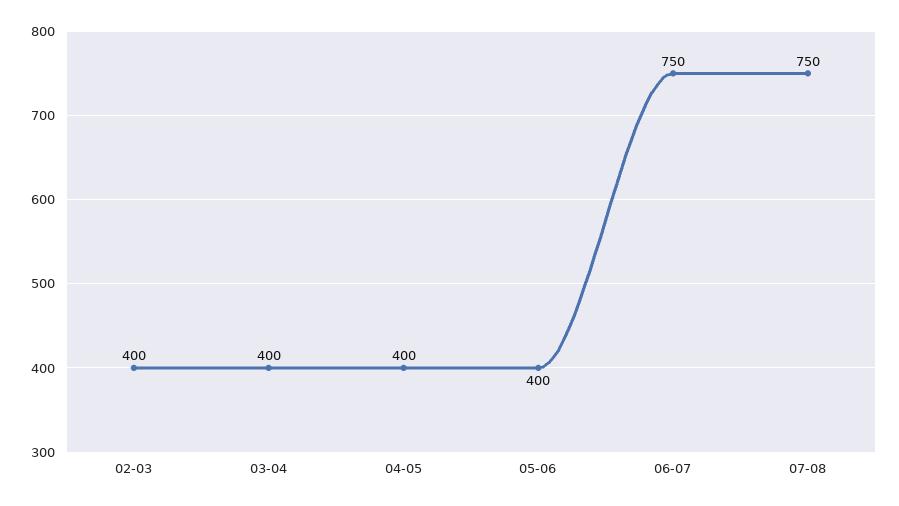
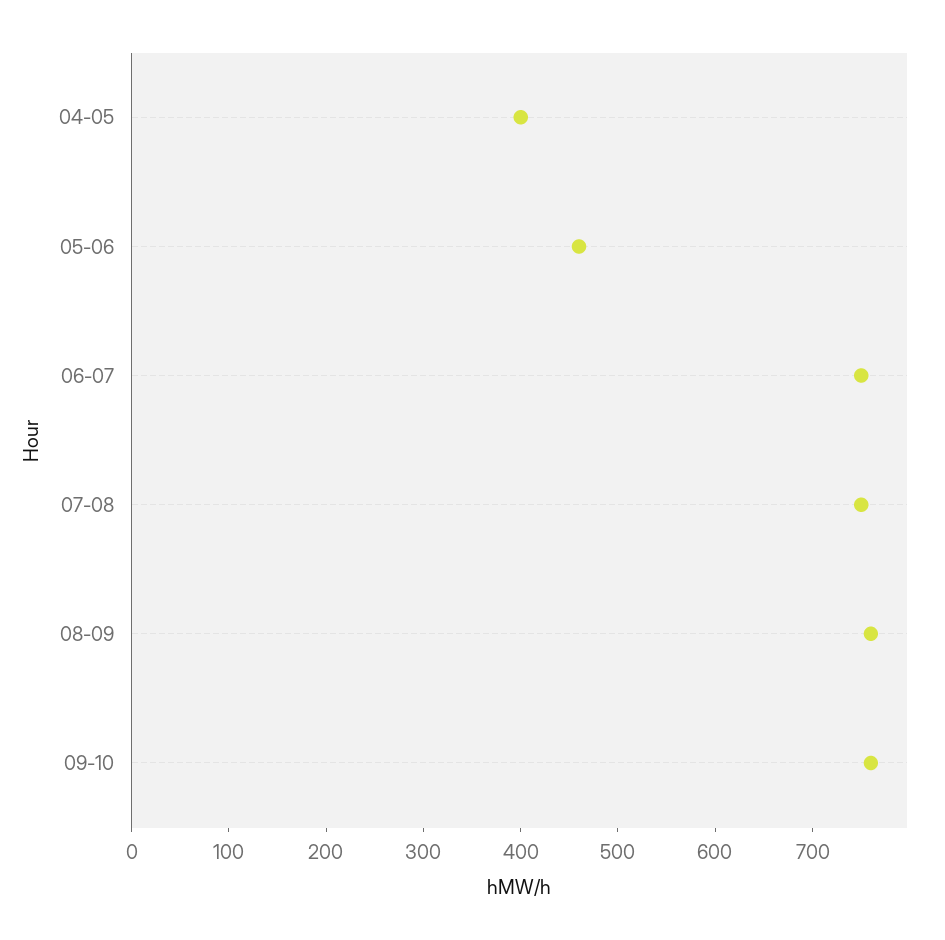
02-03: 400 -> none
03-04: 400 -> none
05-06: 400 -> 460
08-09: none -> 760
09-10: none -> 760

